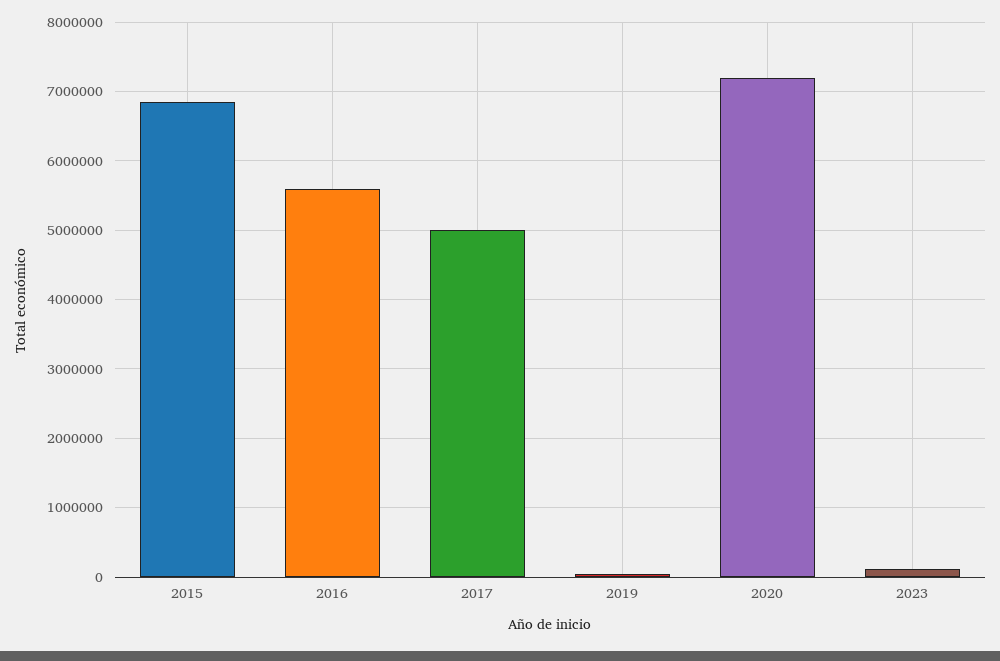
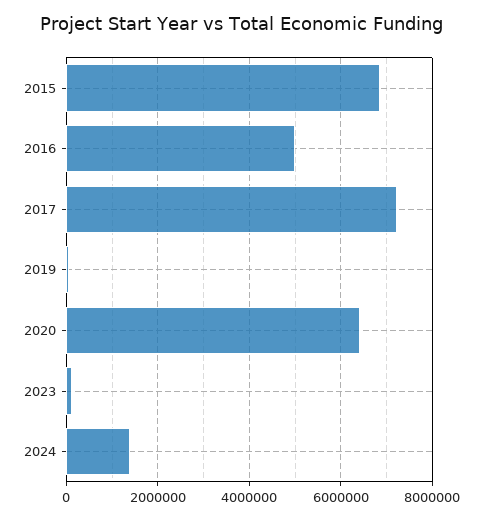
2016: 5600000 -> 5000000
2017: 5000000 -> 7200000
2020: 7200000 -> 6400000
2024: none -> 1400000

